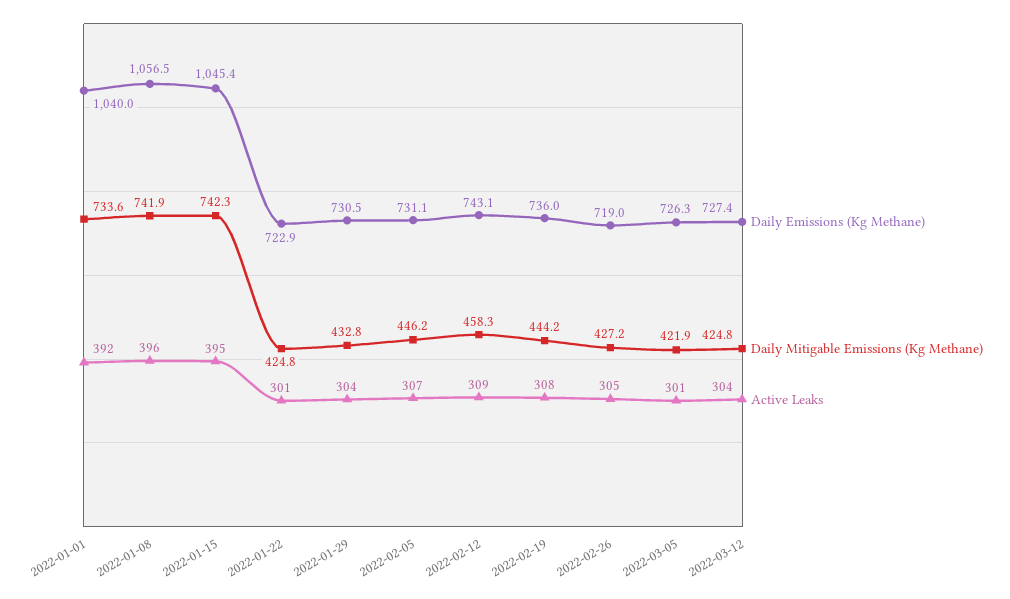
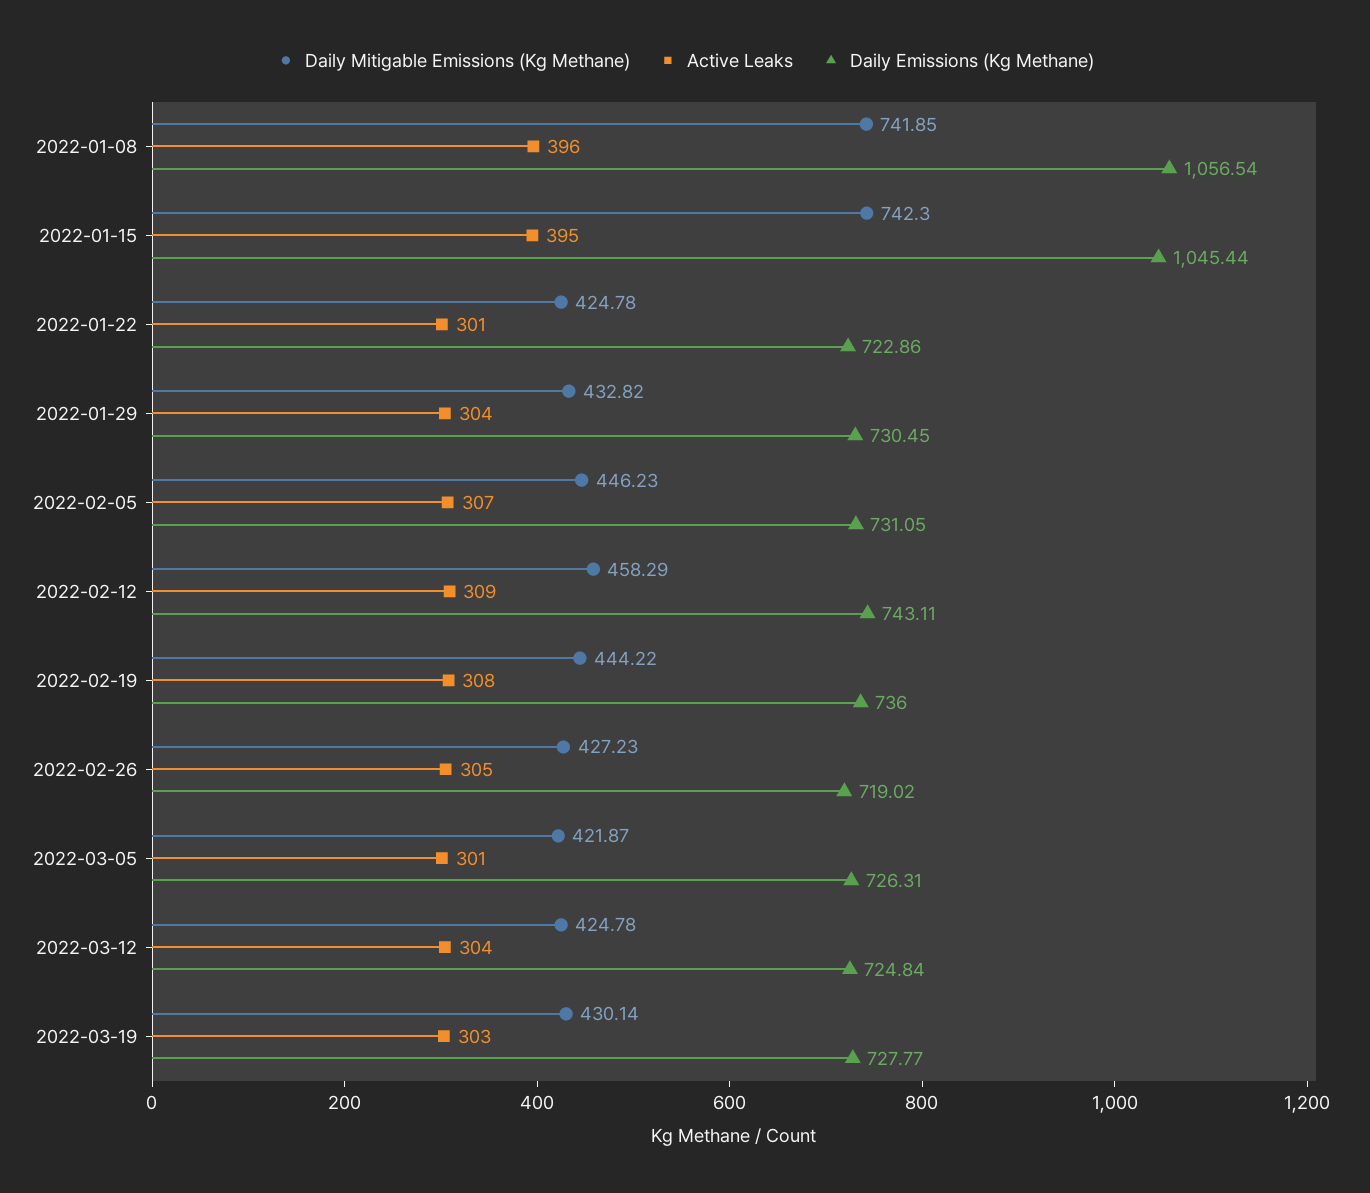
Daily Emissions (Kg Methane), 2022-01-01: 1040 -> none
Daily Mitigable Emissions (Kg Methane), 2022-01-01: 733.6 -> none
Active Leaks, 2022-01-01: 392 -> none
Daily Emissions (Kg Methane), 2022-03-12: 727.4 -> 724.84
Daily Mitigable Emissions (Kg Methane), 2022-03-19: none -> 430.14
Active Leaks, 2022-03-19: none -> 303
Daily Emissions (Kg Methane), 2022-03-19: none -> 727.77

